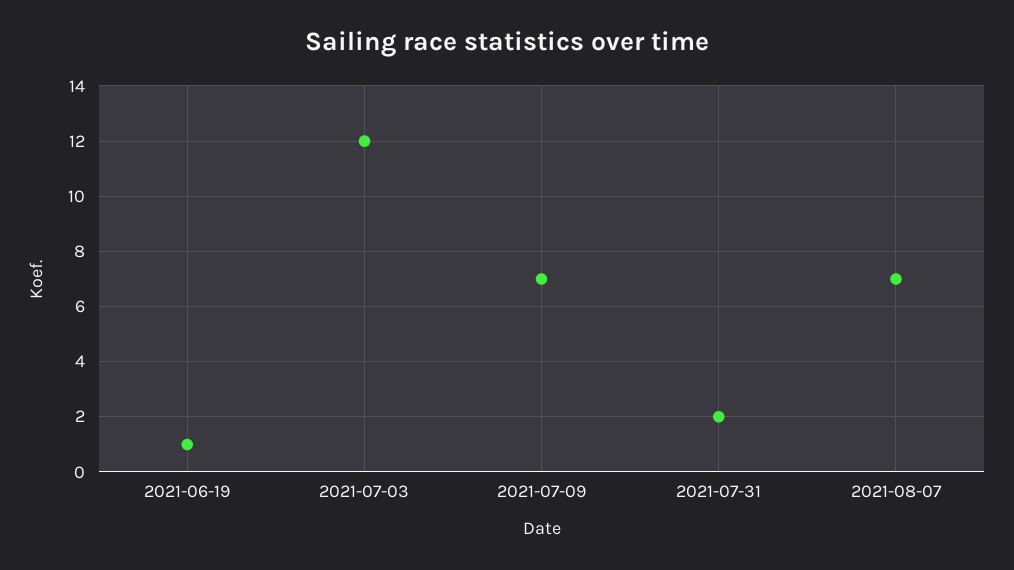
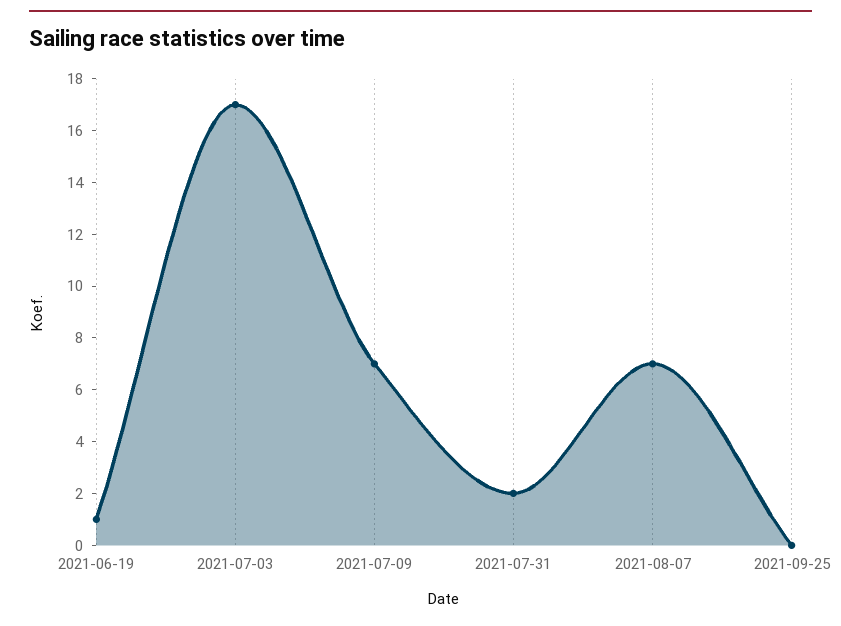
2021-07-03: 12 -> 17
2021-09-25: none -> 0

